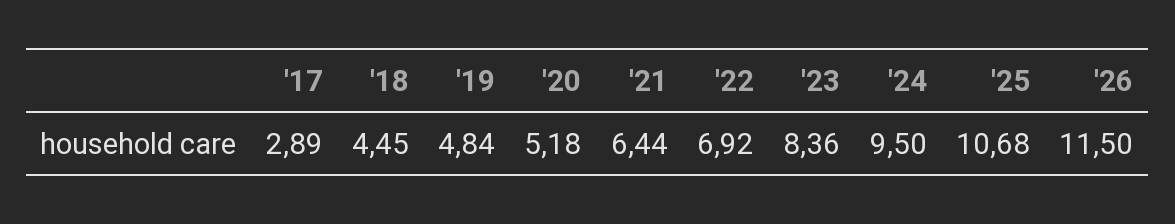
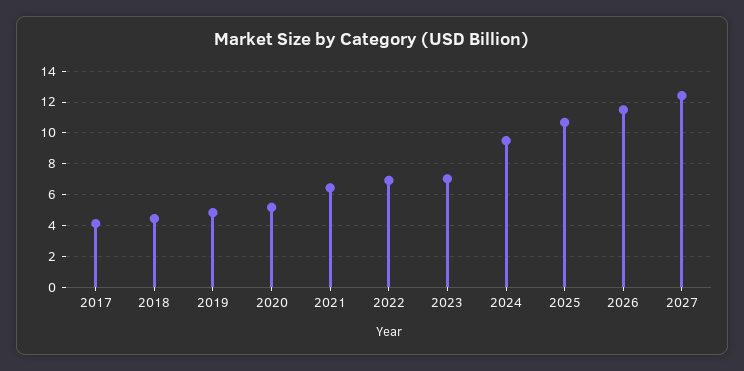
'17: 2.89 -> 4
'23: 8.36 -> 7
2027: none -> 12.5

